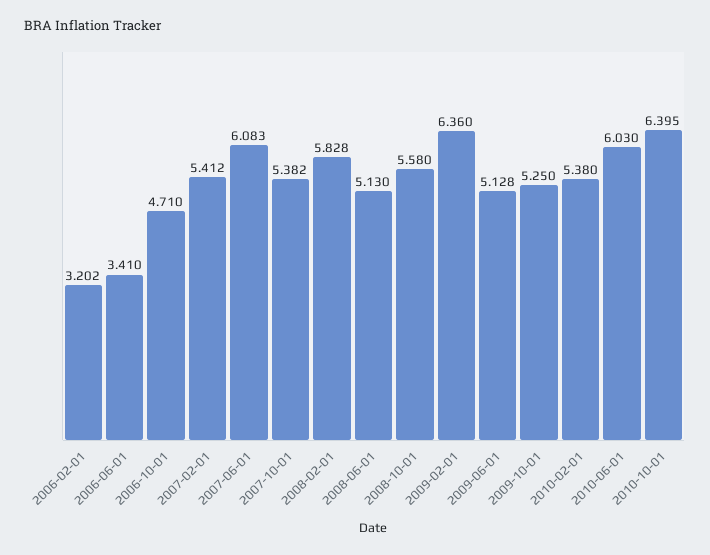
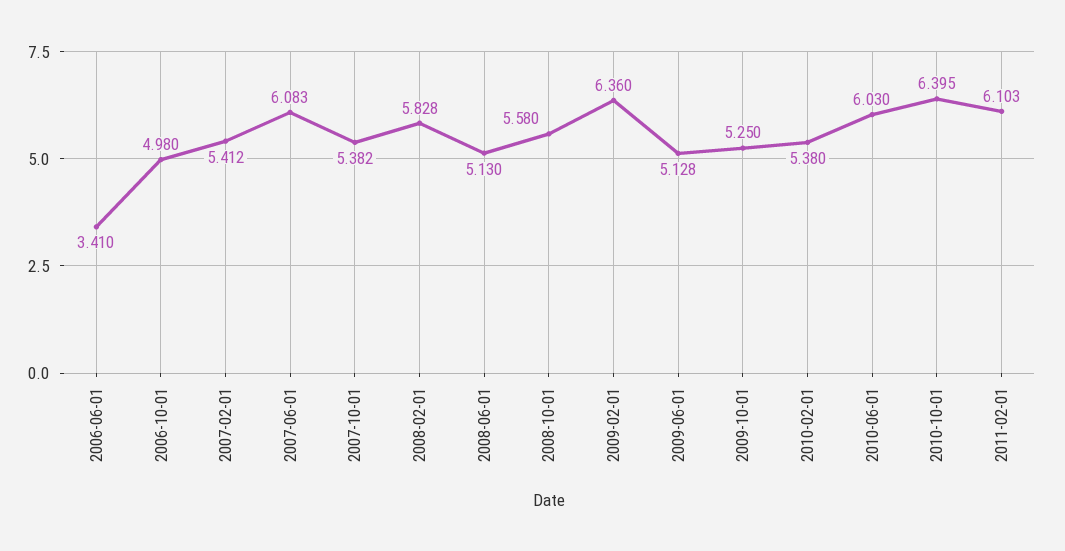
2006-02-01: 3.202 -> none
2006-10-01: 4.71 -> 4.98
2011-02-01: none -> 6.103

